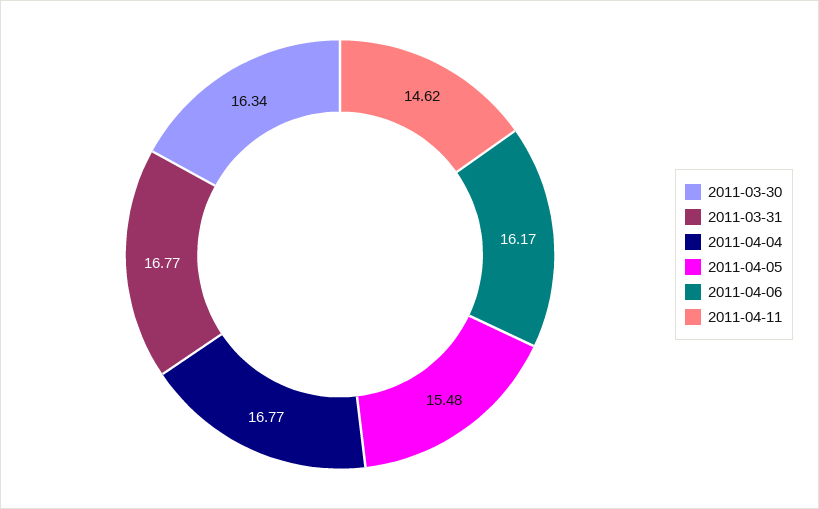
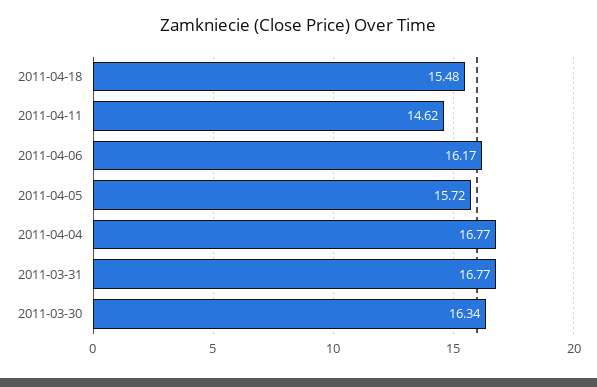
2011-04-05: 15.48 -> 15.72
2011-04-18: none -> 15.48

